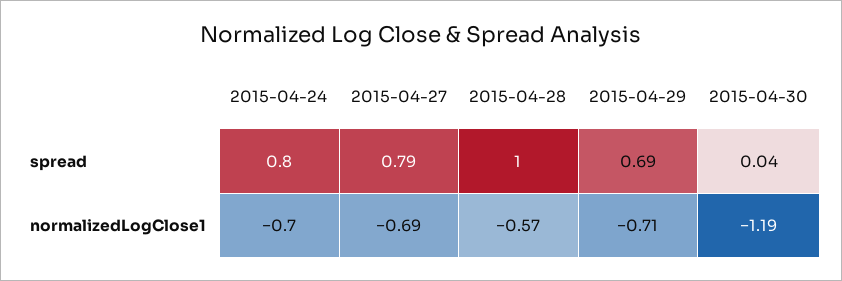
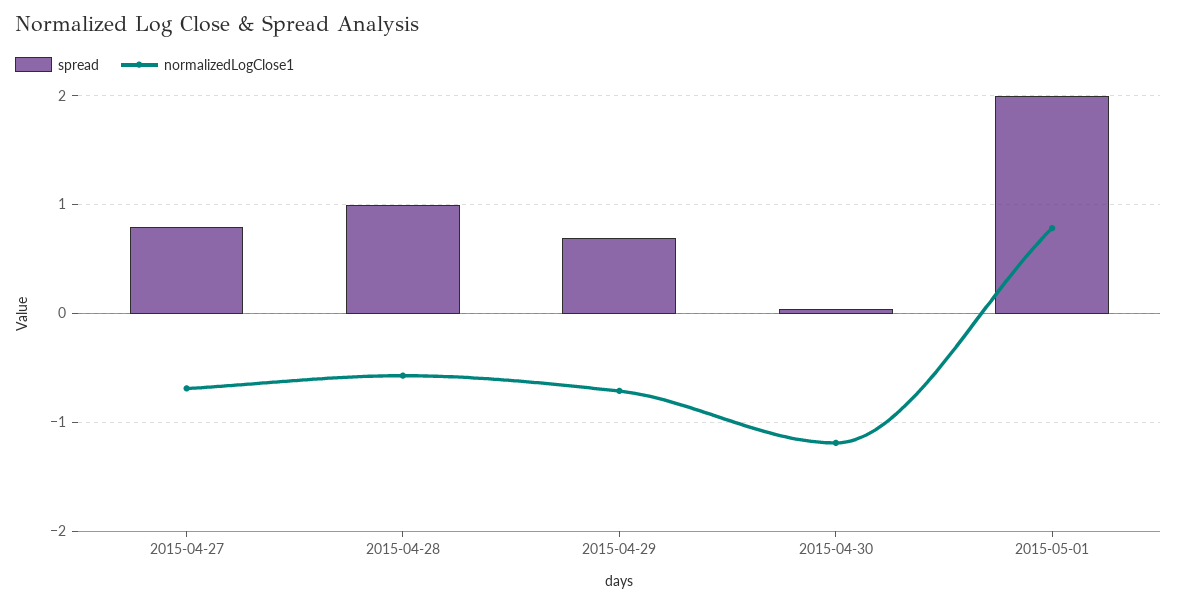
spread, 2015-04-24: 0.8 -> none
normalizedLogClose1, 2015-04-24: -0.7 -> none
spread, 2015-05-01: none -> 2
normalizedLogClose1, 2015-05-01: none -> 0.8

